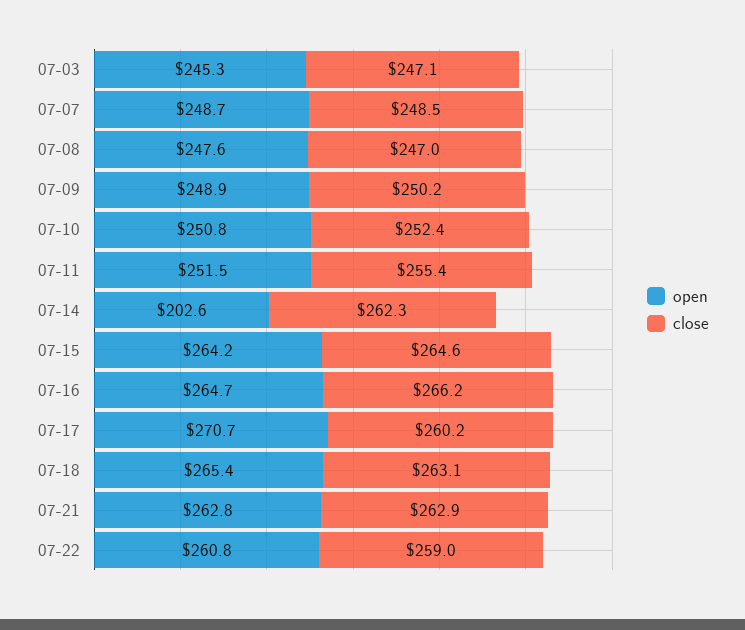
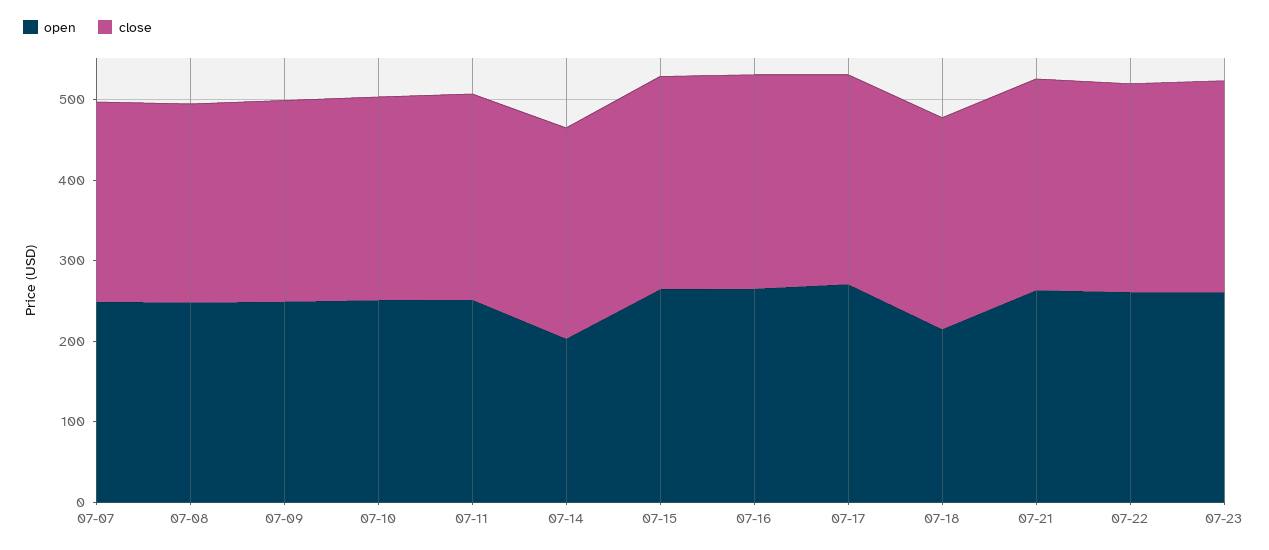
open, 07-03: 245.3 -> none
close, 07-03: 247.1 -> none
open, 07-18: 265.4 -> 220
open, 07-23: none -> 260
close, 07-23: none -> 260

